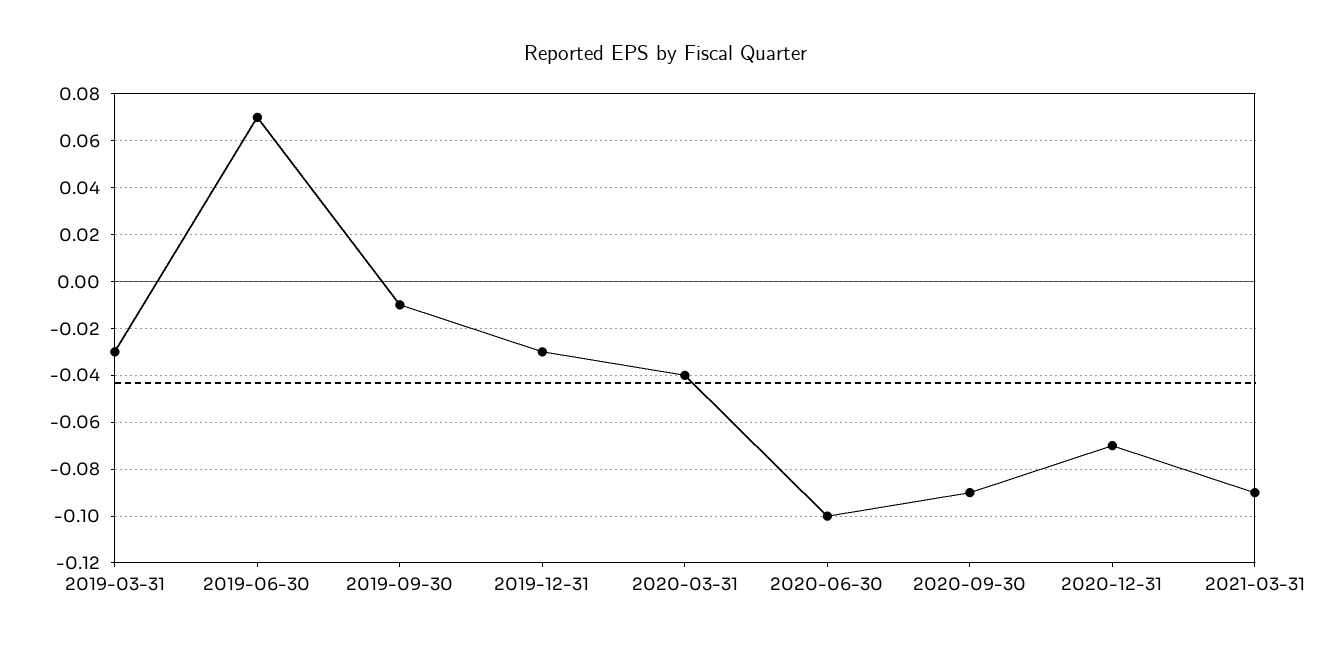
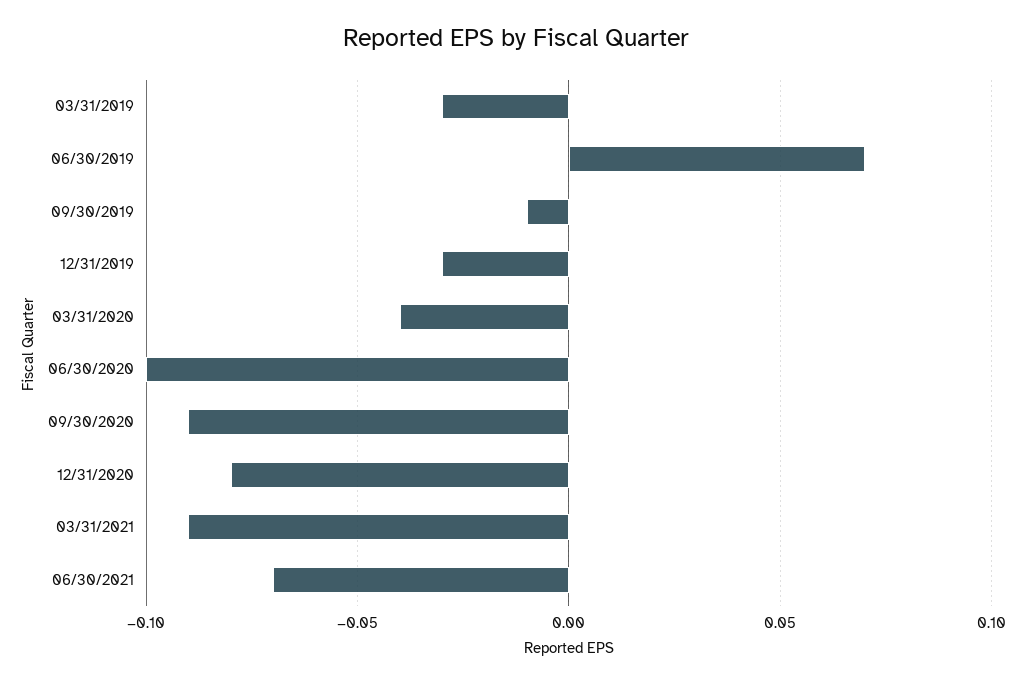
2020-12-31: -0.07 -> -0.08
06/30/2021: none -> -0.07

